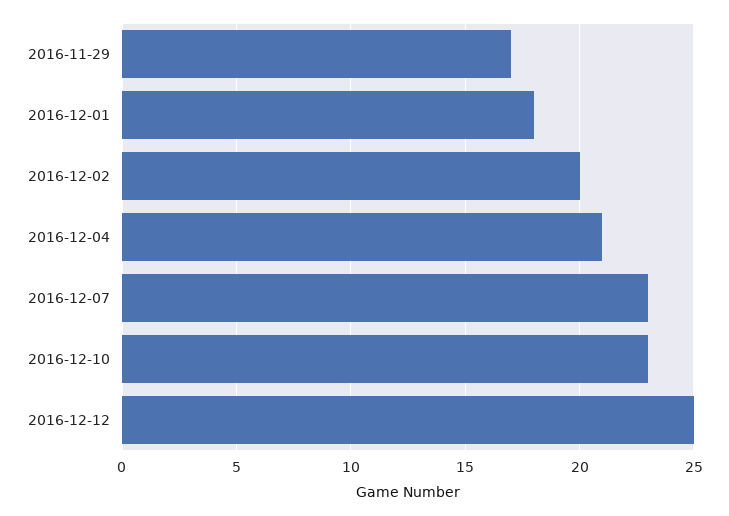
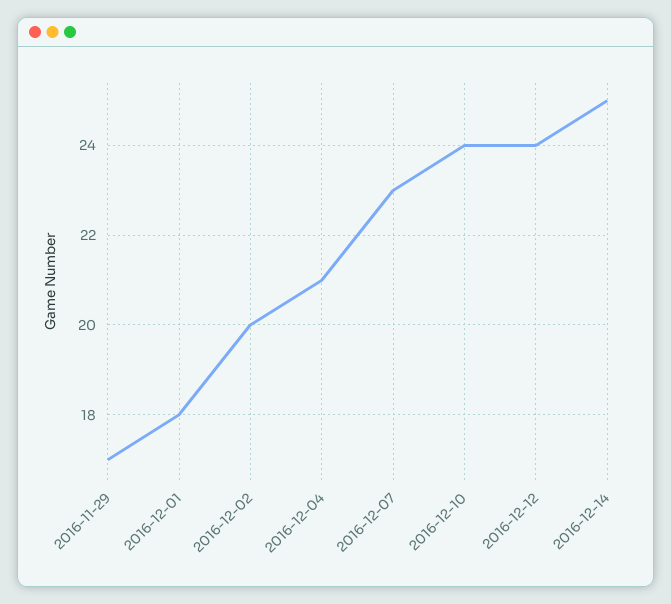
2016-12-10: 23 -> 24
2016-12-12: 25 -> 24
2016-12-14: none -> 25

